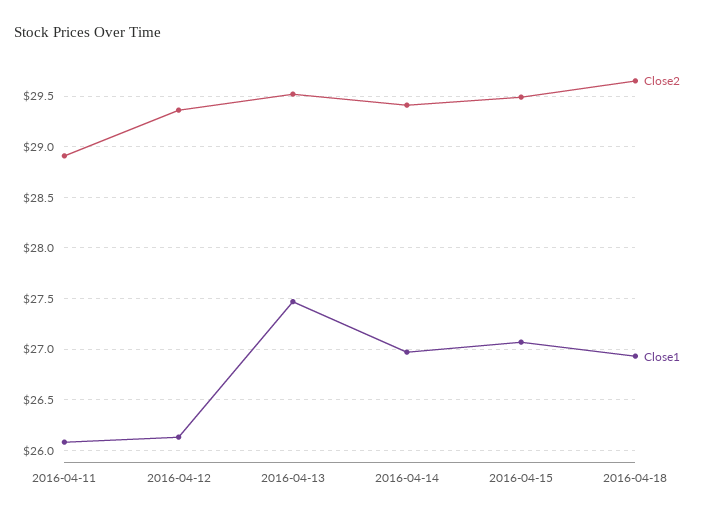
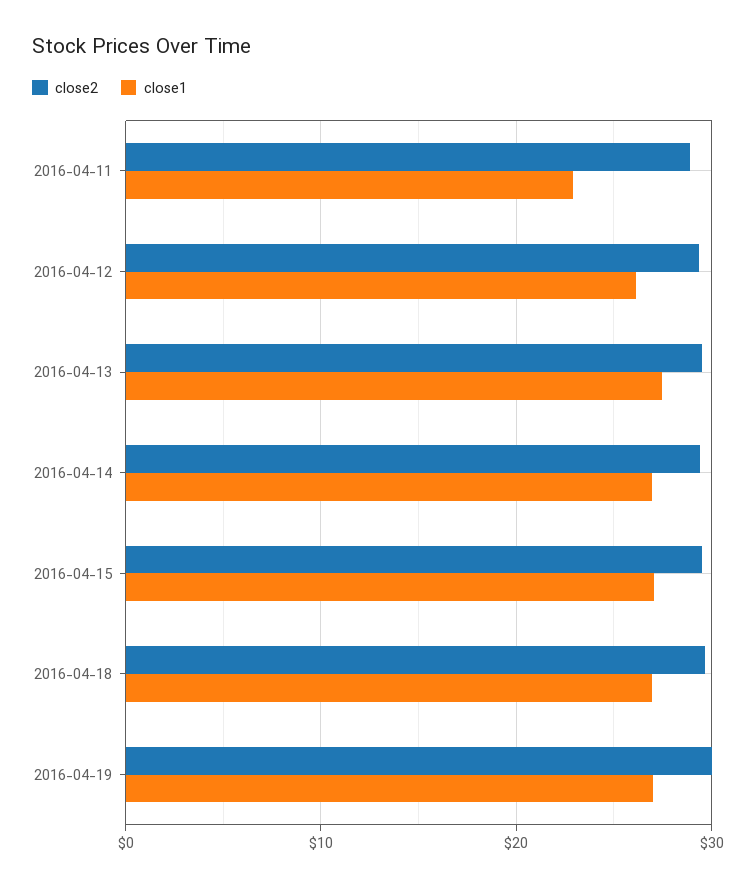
Close1, 2016-04-11: 26.1 -> 23
Close2, 2016-04-19: none -> 30
Close1, 2016-04-19: none -> 27

